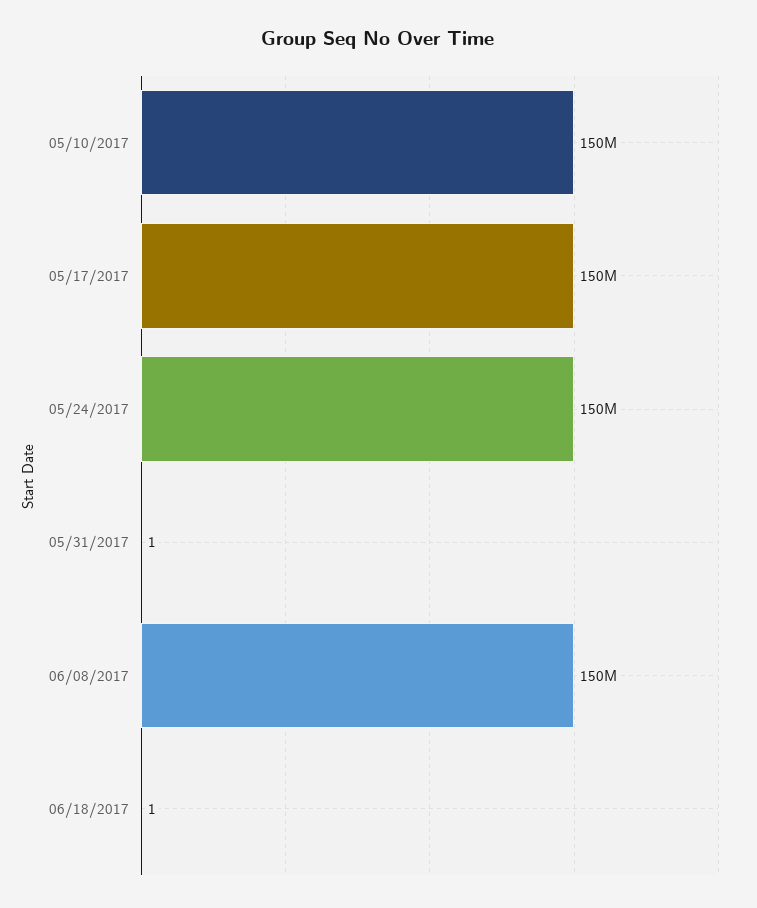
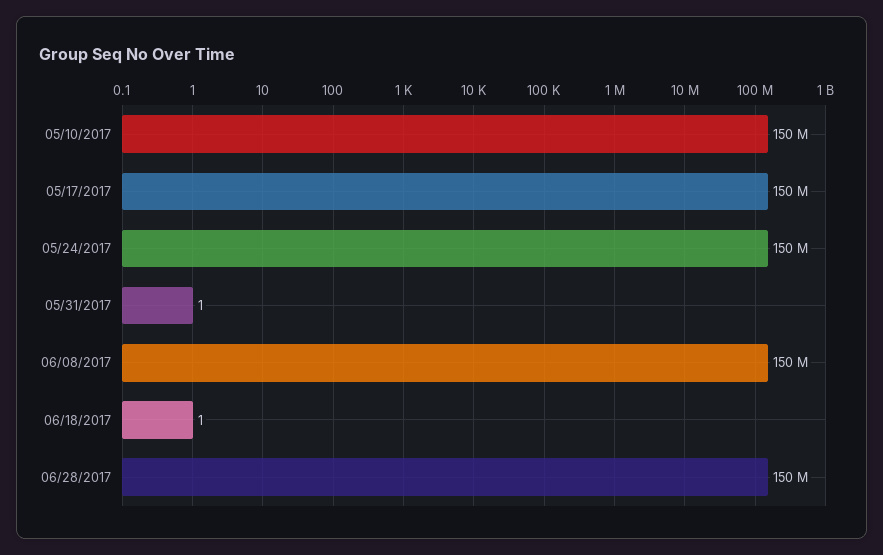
06/28/2017: none -> 150000000

